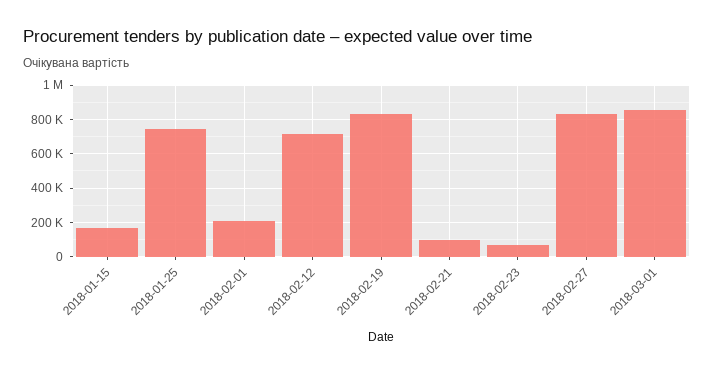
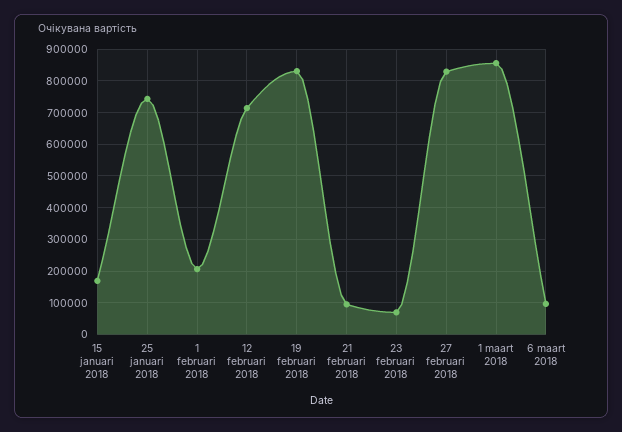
6 maart 2018: none -> 100000

